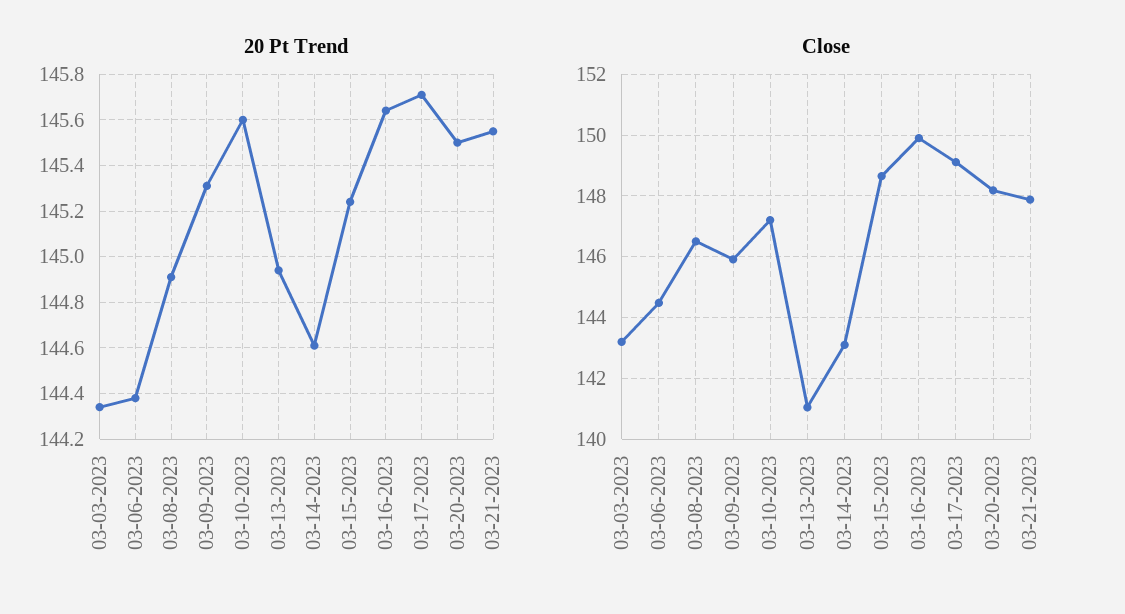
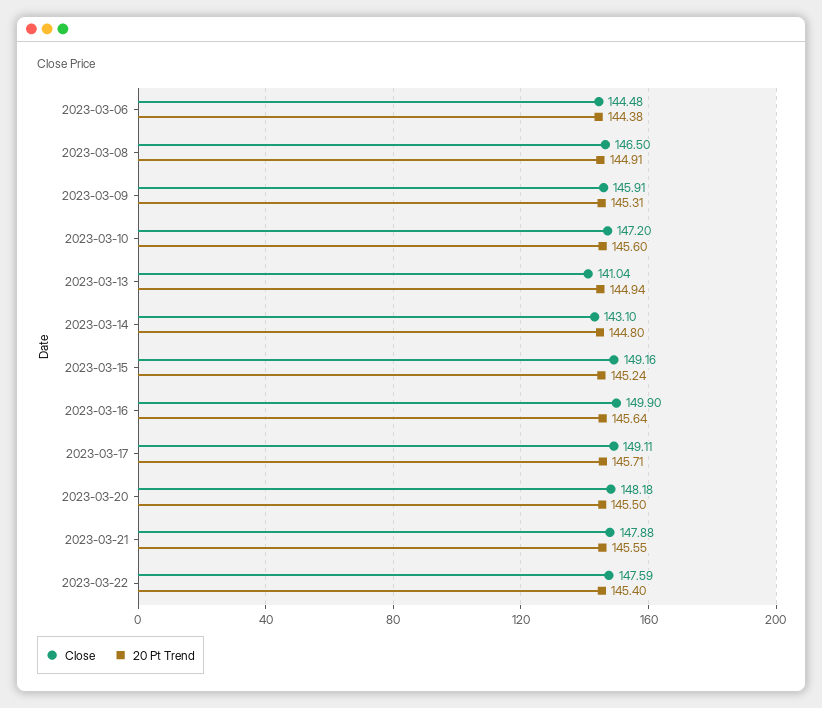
20 Pt Trend, 03-03-2023: 144.35 -> none
20 Pt Trend, 03-14-2023: 144.6 -> 144.8
Close, 03-03-2023: 143.2 -> none
Close, 03-15-2023: 148.6 -> 149.16
Close, 2023-03-22: none -> 147.59
20 Pt Trend, 2023-03-22: none -> 145.4

